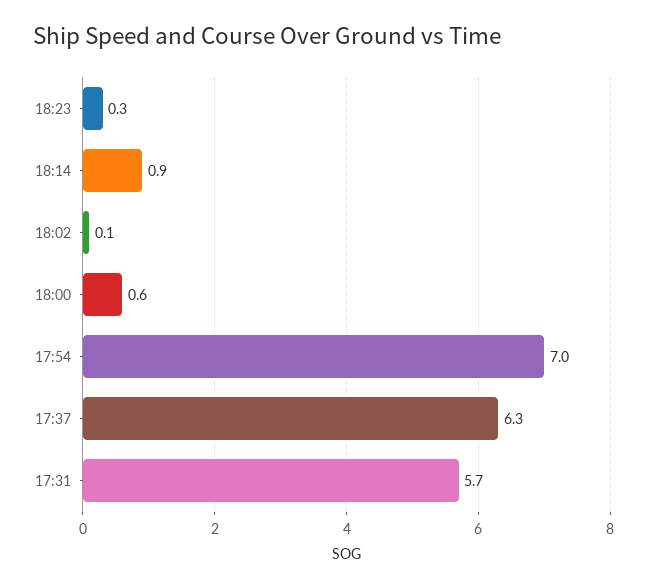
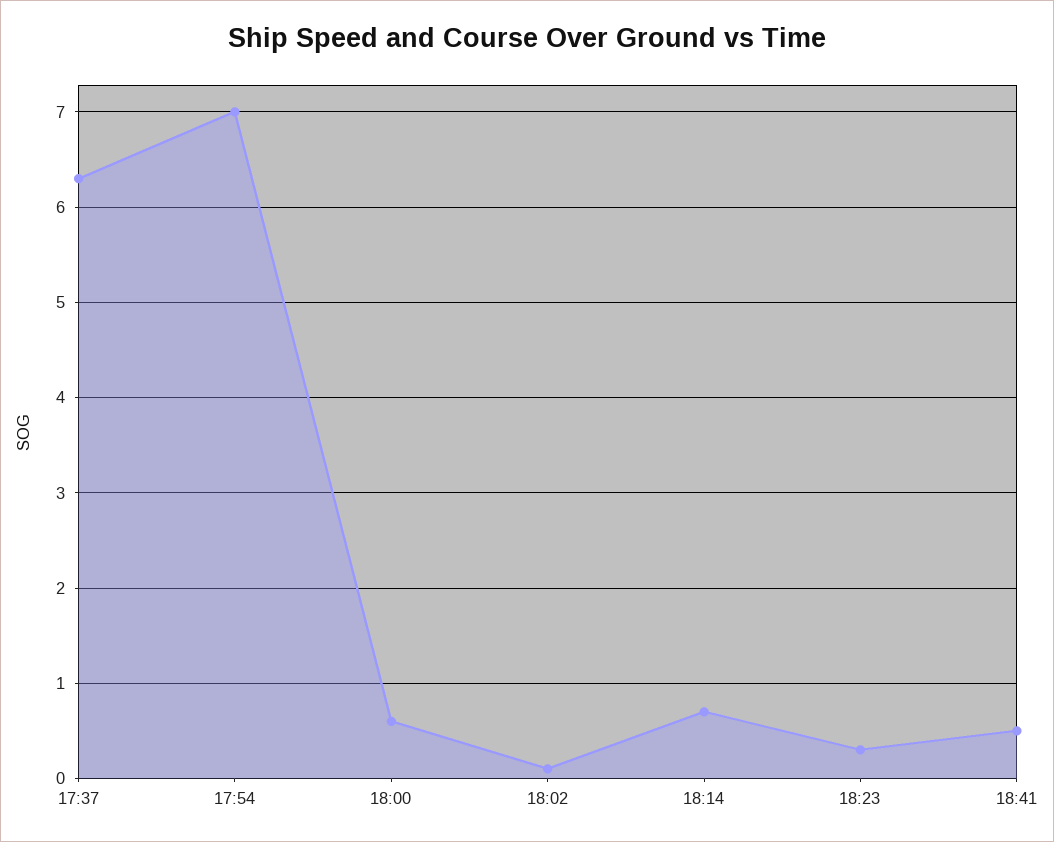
18:14: 0.9 -> 0.7
17:31: 5.7 -> none
18:41: none -> 0.5

